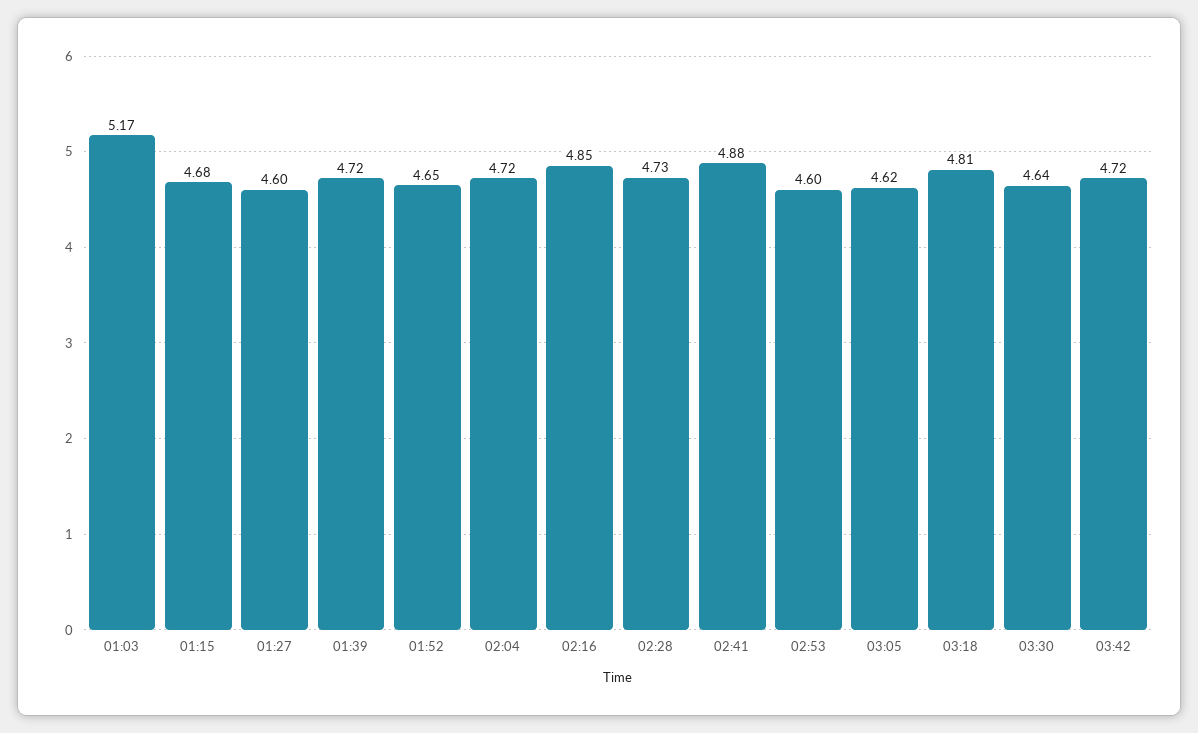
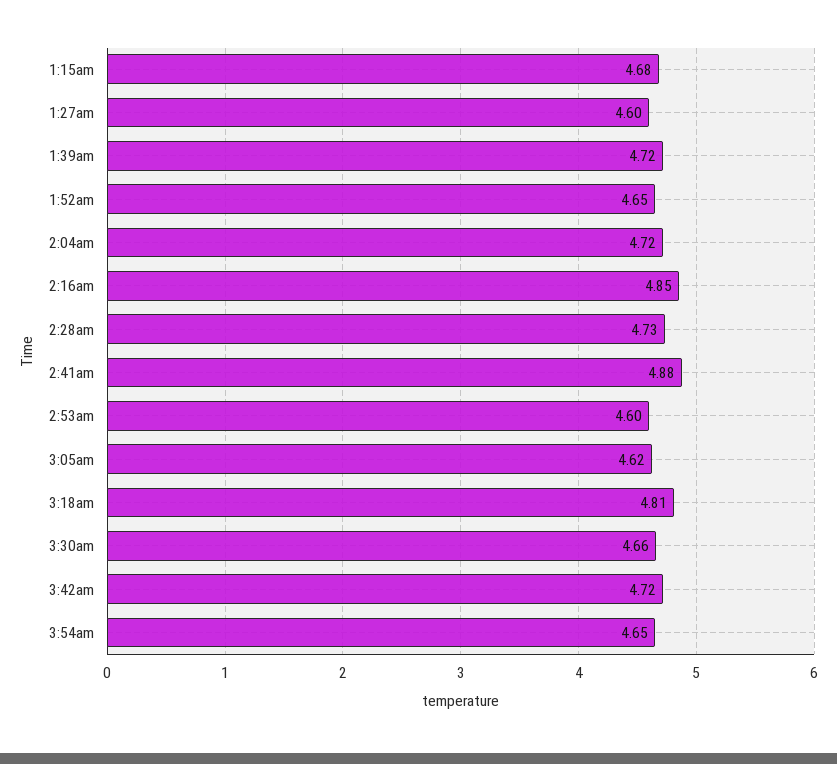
01:03: 5.17 -> none
03:30: 4.64 -> 4.66
3:54am: none -> 4.65

